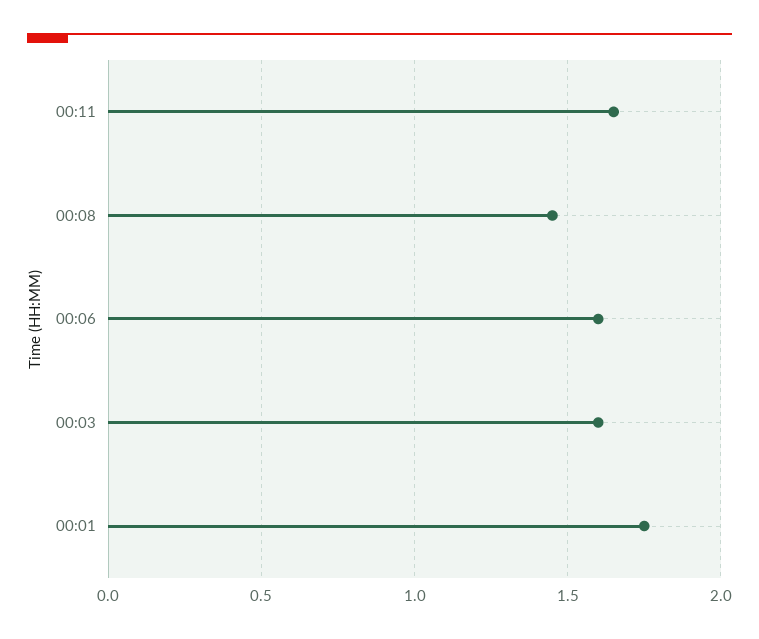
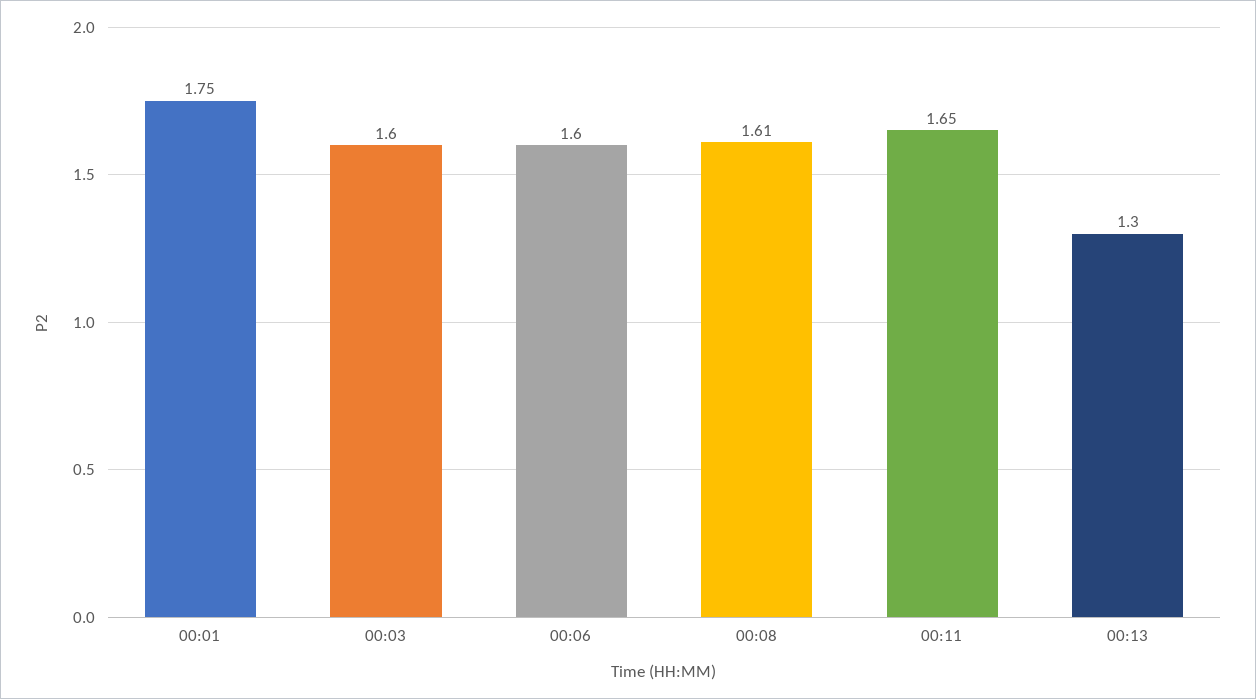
00:08: 1.45 -> 1.61
00:13: none -> 1.3

